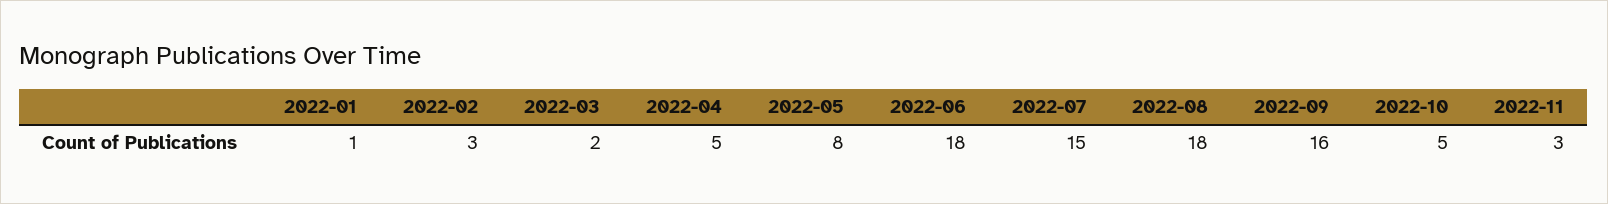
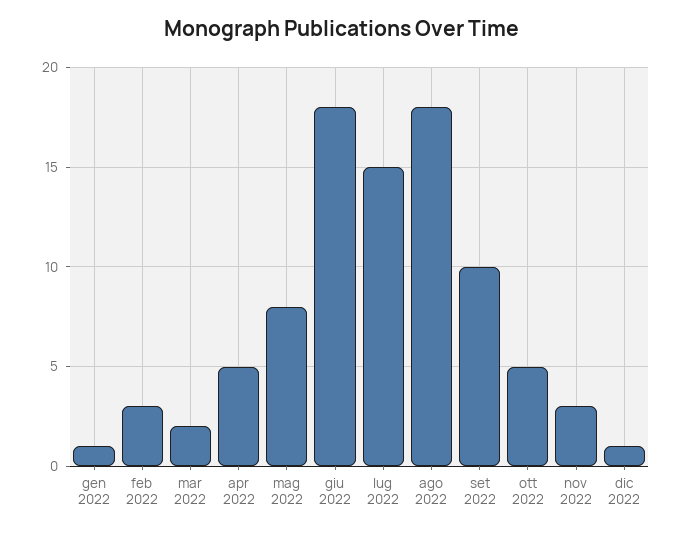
2022-09: 16 -> 10
dic 2022: none -> 1

